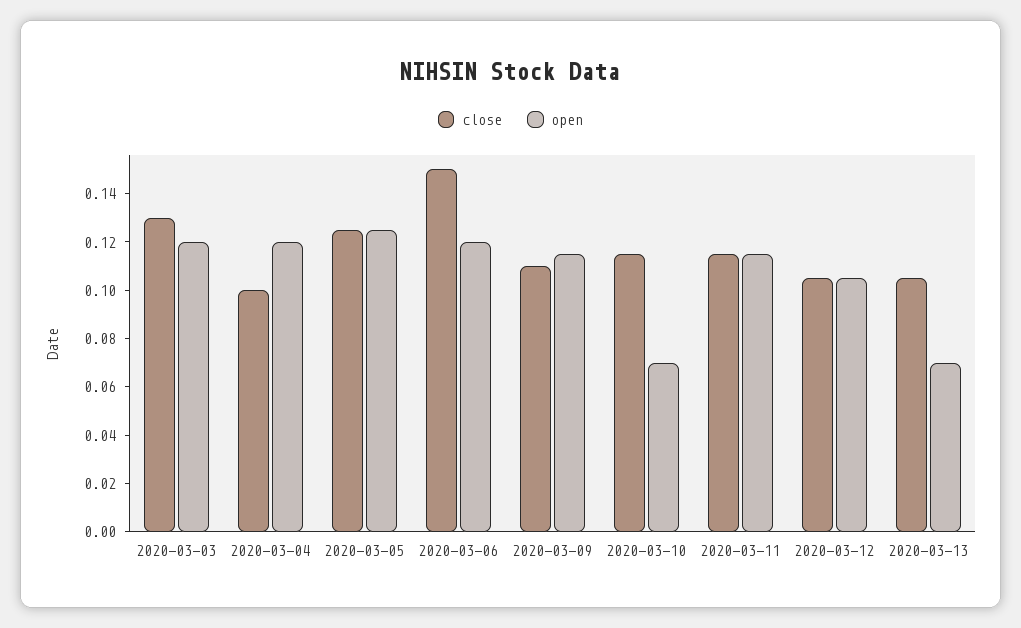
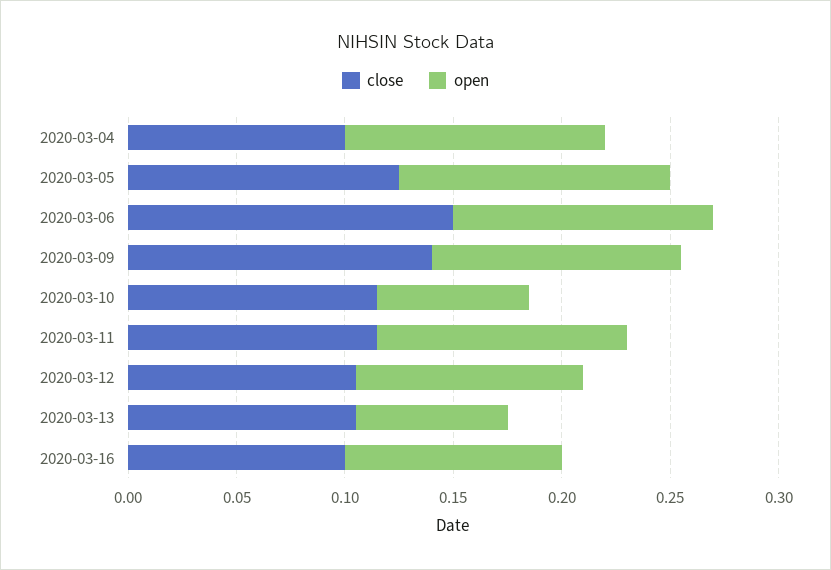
close, 2020-03-03: 0.13 -> none
open, 2020-03-03: 0.12 -> none
close, 2020-03-09: 0.11 -> 0.14
close, 2020-03-16: none -> 0.1
open, 2020-03-16: none -> 0.1

